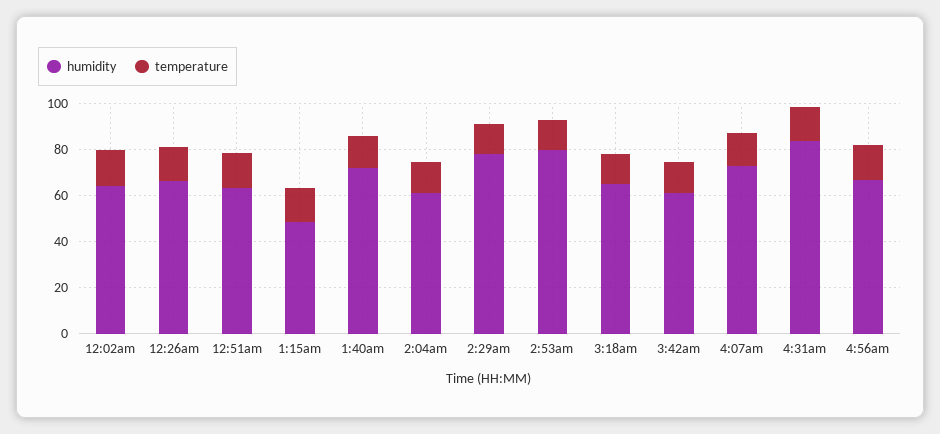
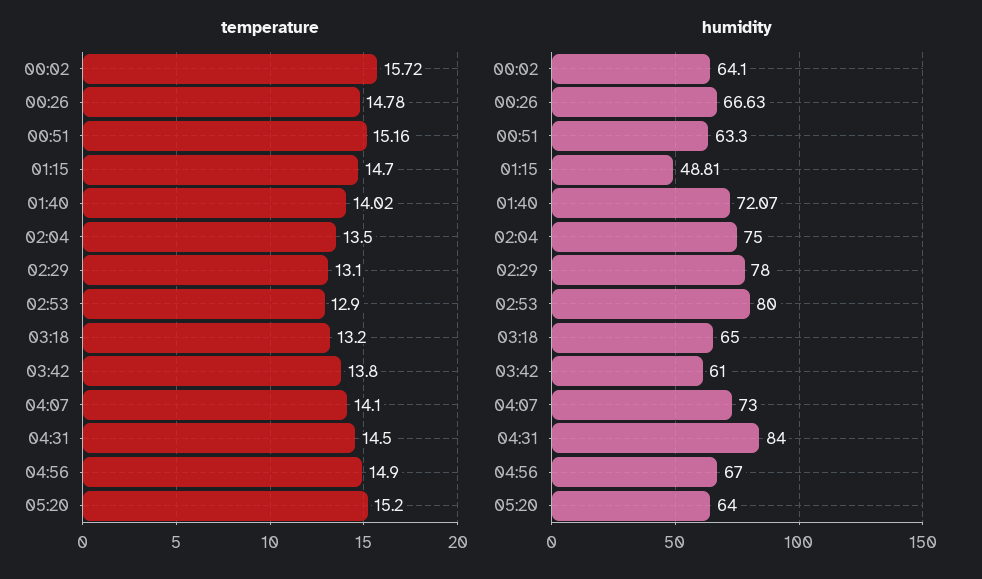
humidity, 2:04am: 60 -> 75
temperature, 05:20: none -> 15.2
humidity, 05:20: none -> 64

